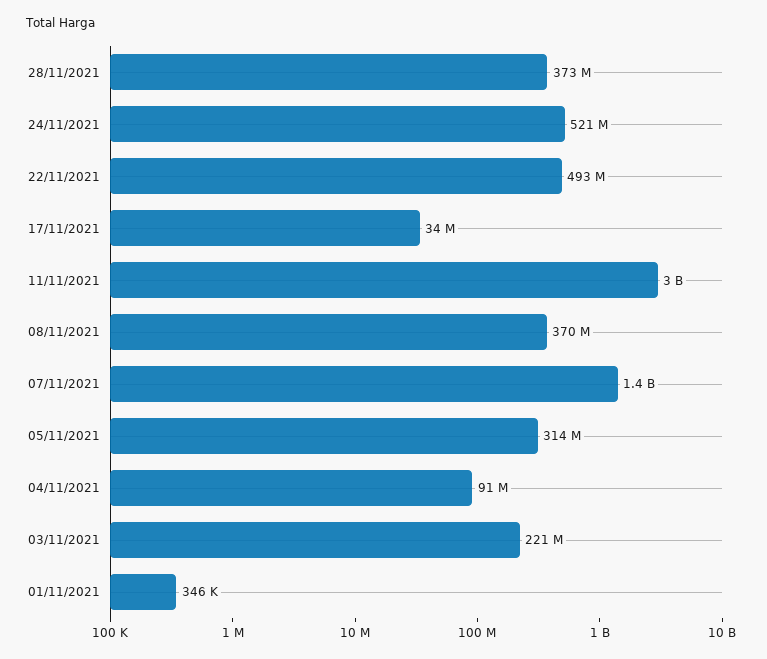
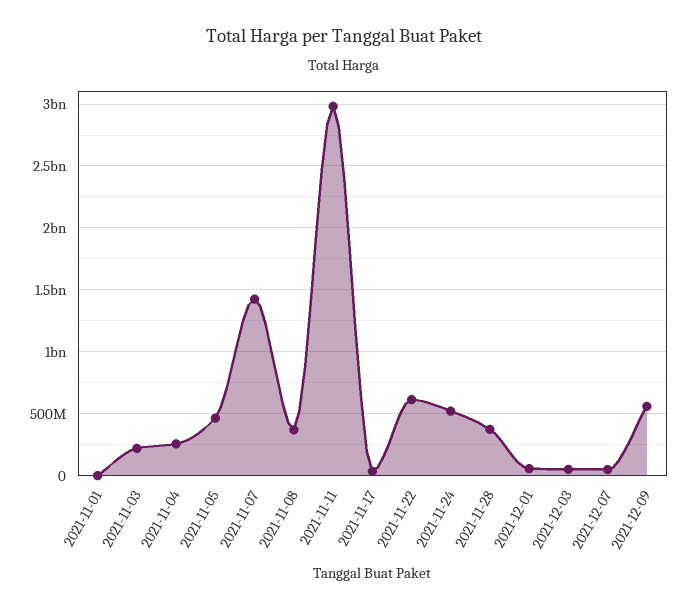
22/11/2021: 493000000 -> 600000000
05/11/2021: 314000000 -> 450000000
04/11/2021: 91000000 -> 250000000
2021-12-01: none -> 50000000
2021-12-03: none -> 50000000
2021-12-07: none -> 50000000
2021-12-09: none -> 550000000

